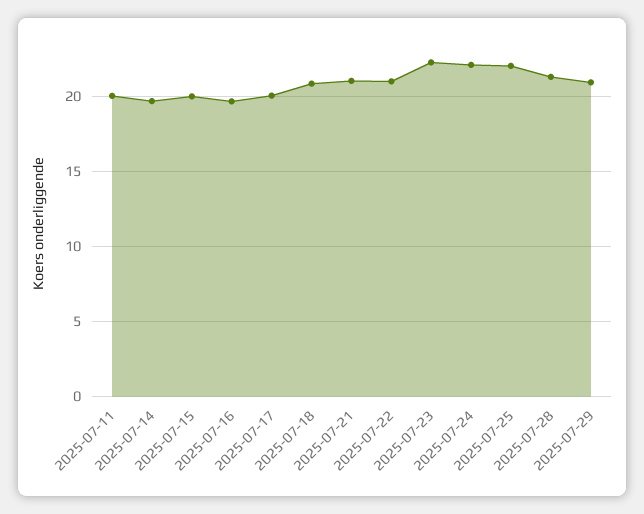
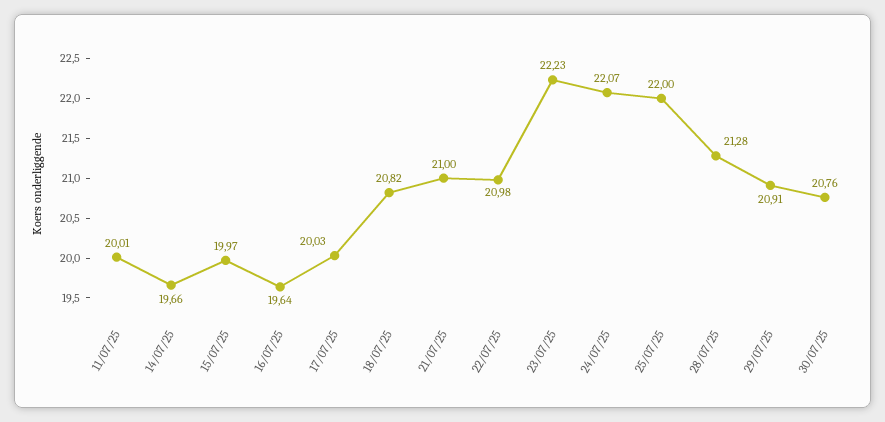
30/07/25: none -> 20.76

